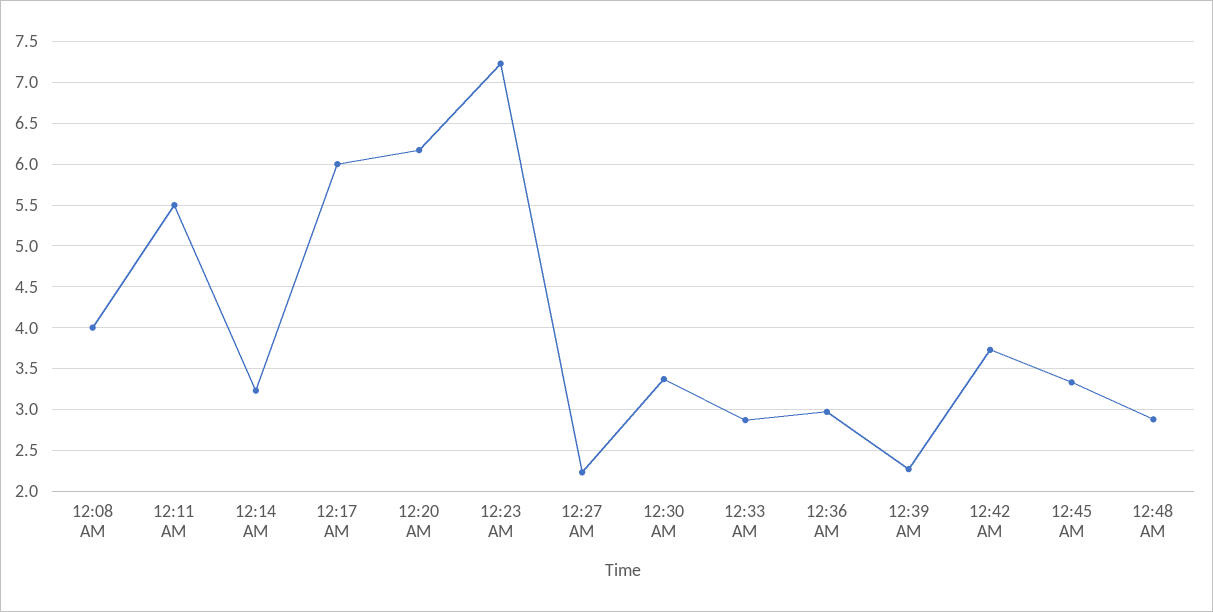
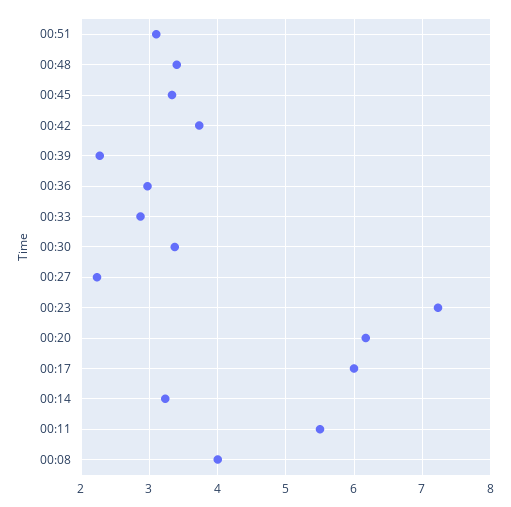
12:48 AM: 2.9 -> 3.4
00:51: none -> 3.1

